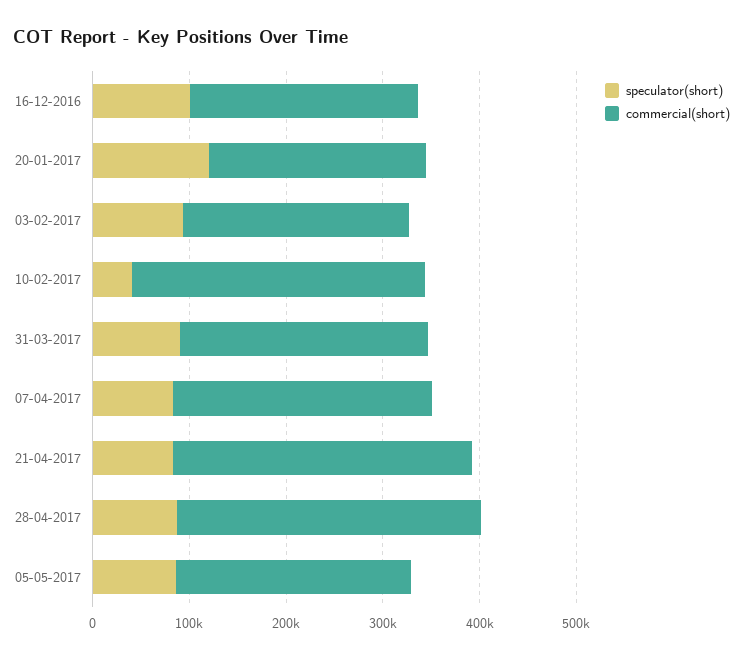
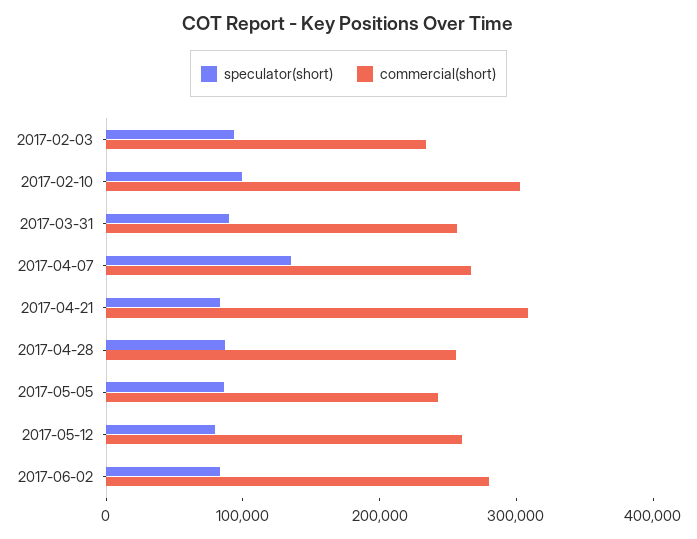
speculator(short), 16-12-2016: 100000 -> none
commercial(short), 16-12-2016: 240000 -> none
speculator(short), 20-01-2017: 120000 -> none
commercial(short), 20-01-2017: 220000 -> none
speculator(short), 10-02-2017: 40000 -> 100000
speculator(short), 07-04-2017: 80000 -> 140000
commercial(short), 28-04-2017: 320000 -> 260000
speculator(short), 2017-05-12: none -> 80000
commercial(short), 2017-05-12: none -> 260000
speculator(short), 2017-06-02: none -> 80000
commercial(short), 2017-06-02: none -> 280000

